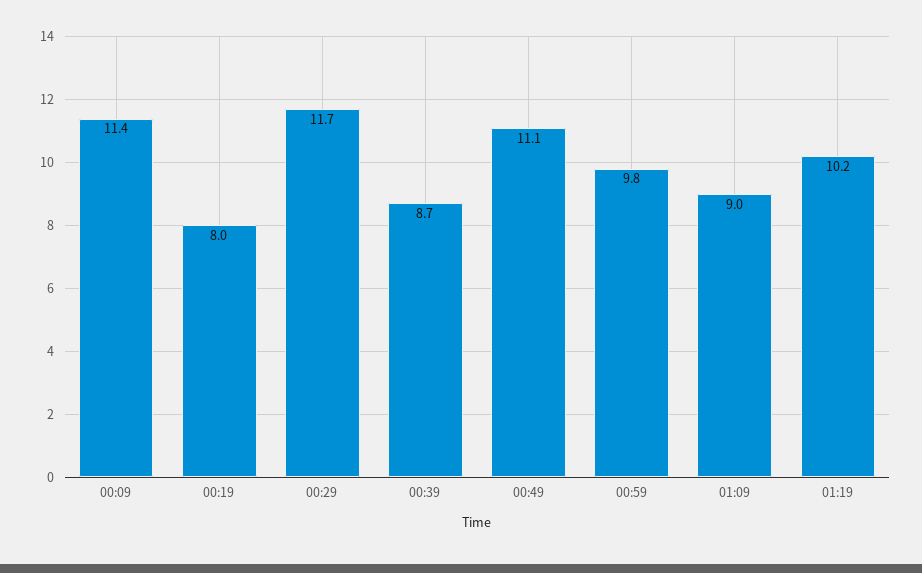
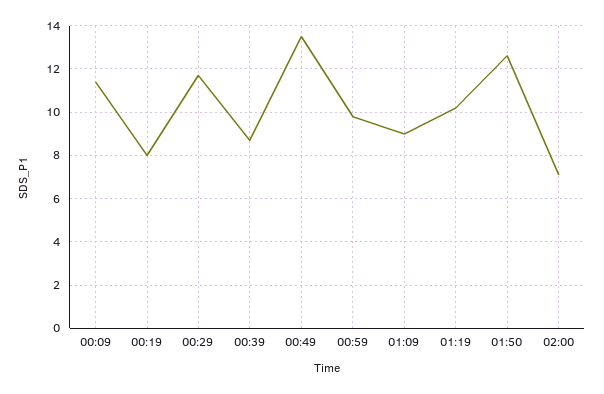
00:49: 11.1 -> 13.5
01:50: none -> 12.5
02:00: none -> 7

